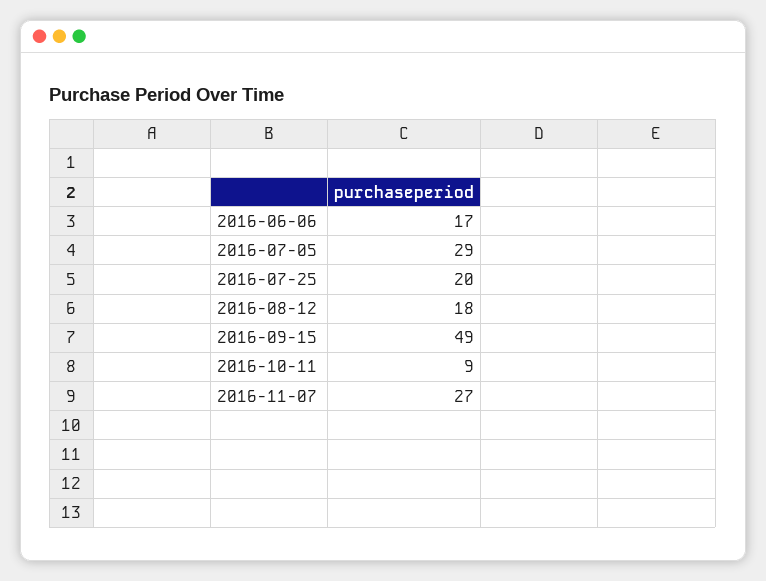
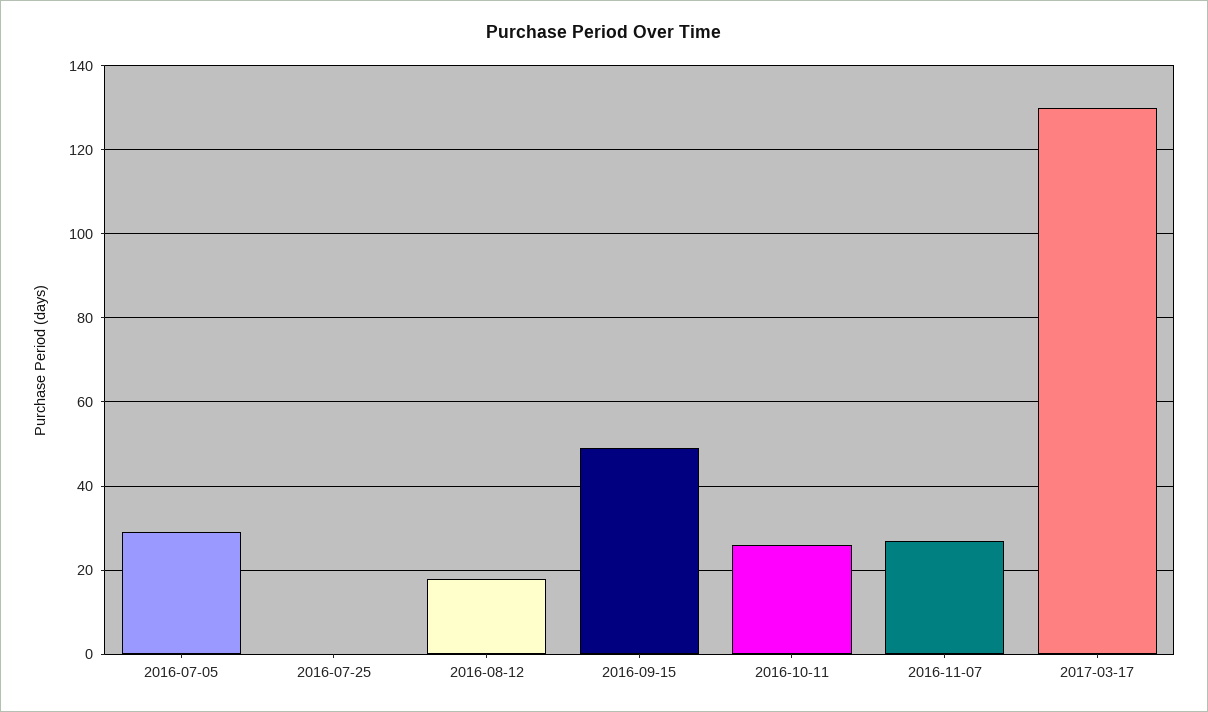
2016-06-06: 17 -> none
2016-07-25: 20 -> 0
2016-10-11: 9 -> 25
2017-03-17: none -> 130

